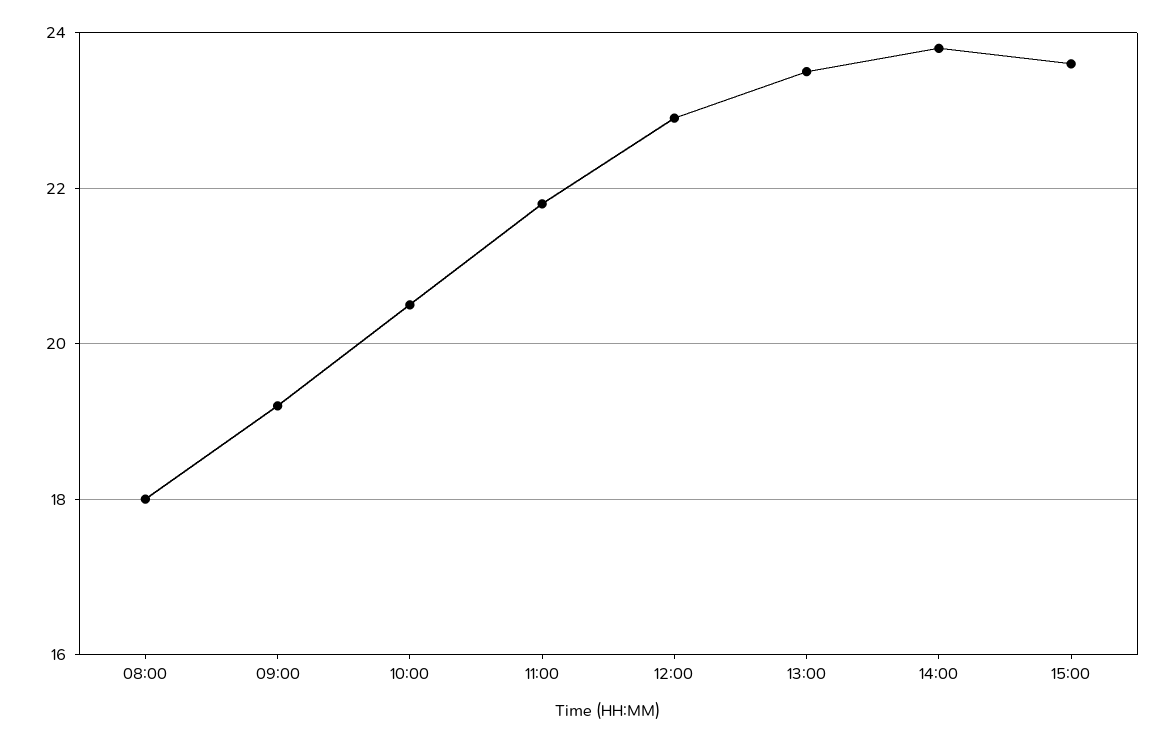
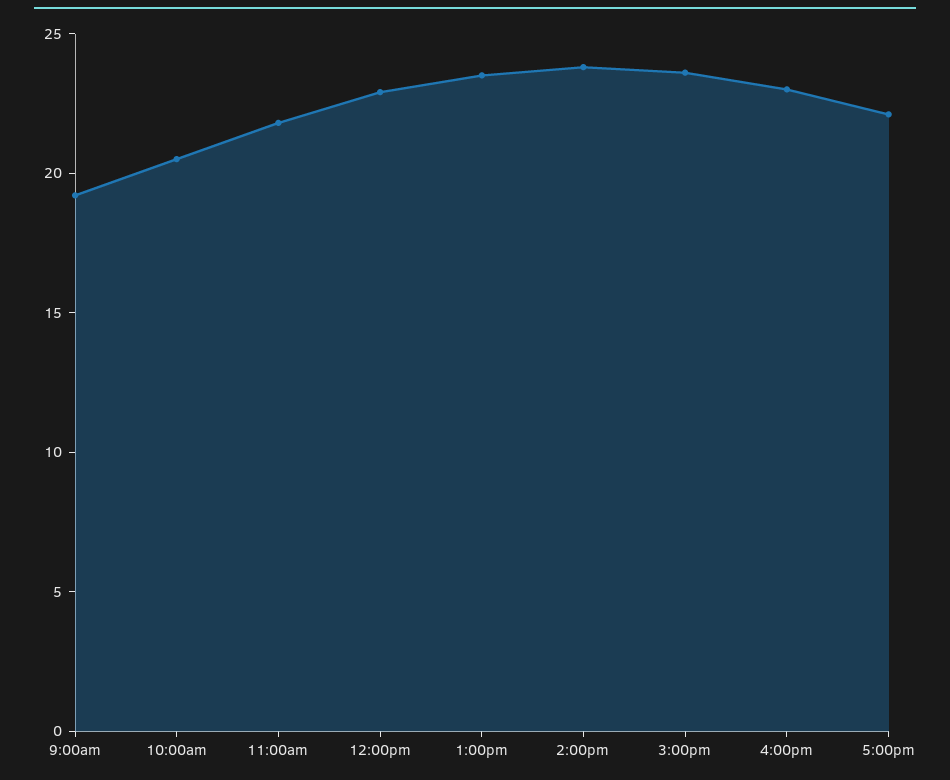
08:00: 18 -> none
4:00pm: none -> 23
5:00pm: none -> 22

